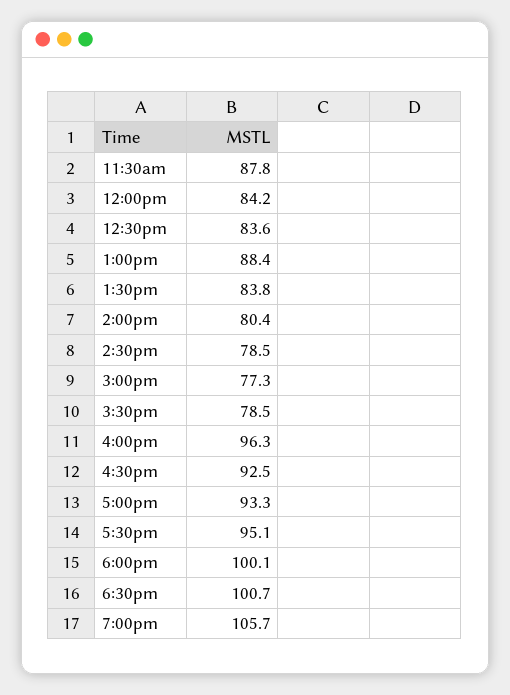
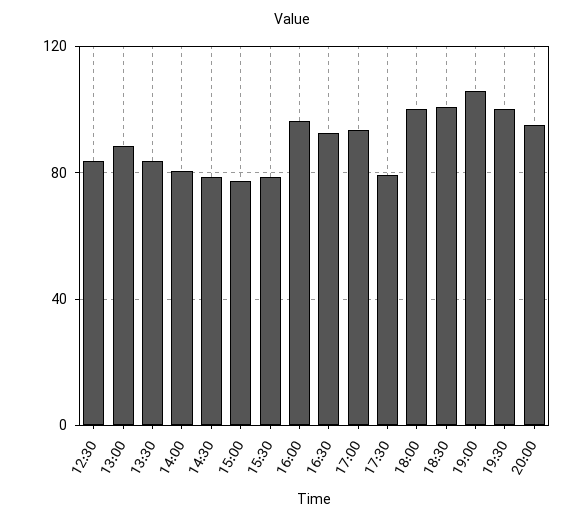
11:30am: 87.8 -> none
12:00pm: 84.2 -> none
5:30pm: 95.1 -> 80
19:30: none -> 100
20:00: none -> 95

